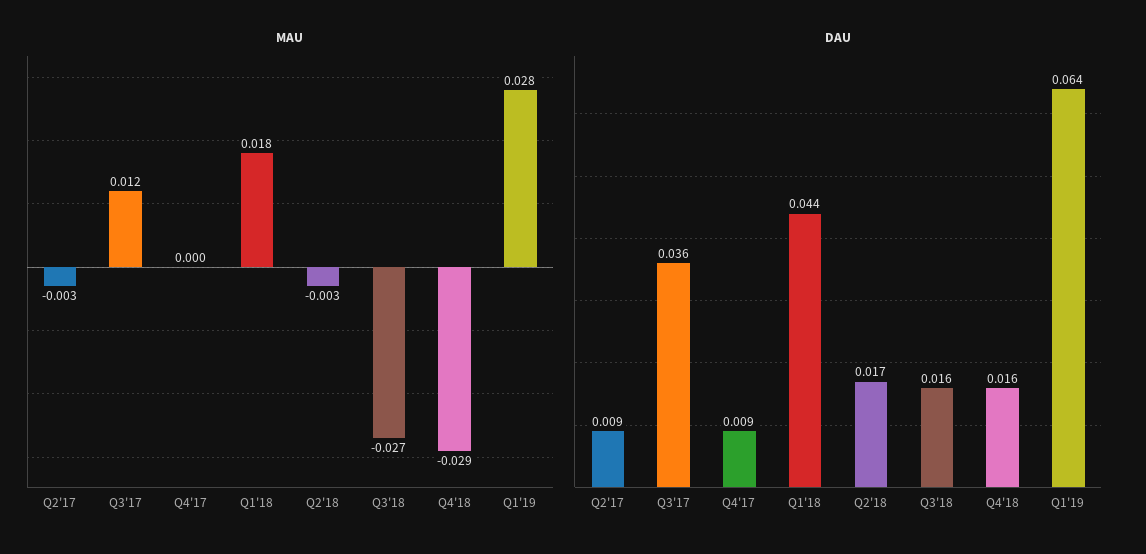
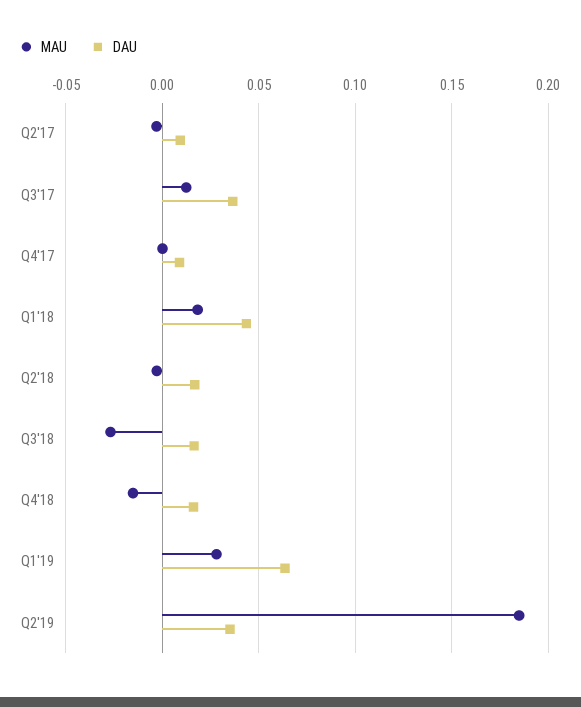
MAU, Q4'18: -0.029 -> -0.015
MAU, Q2'19: none -> 0.185
DAU, Q2'19: none -> 0.035

